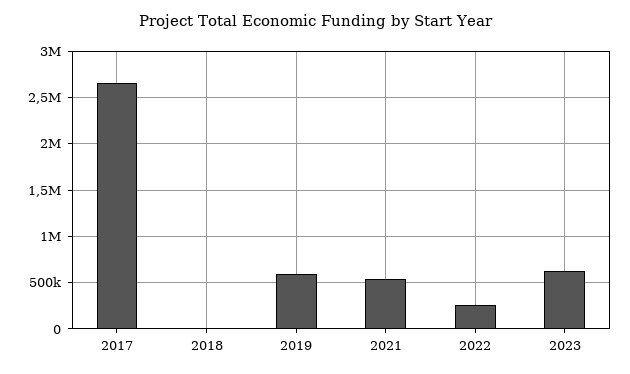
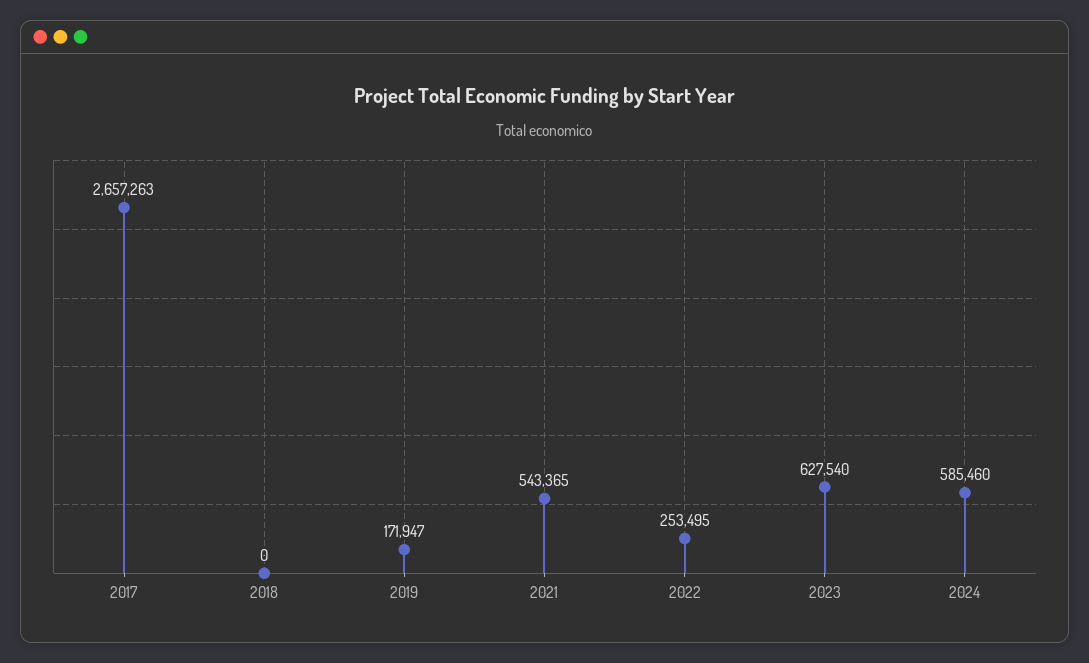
2019: 600000 -> 171947
2024: none -> 585460

